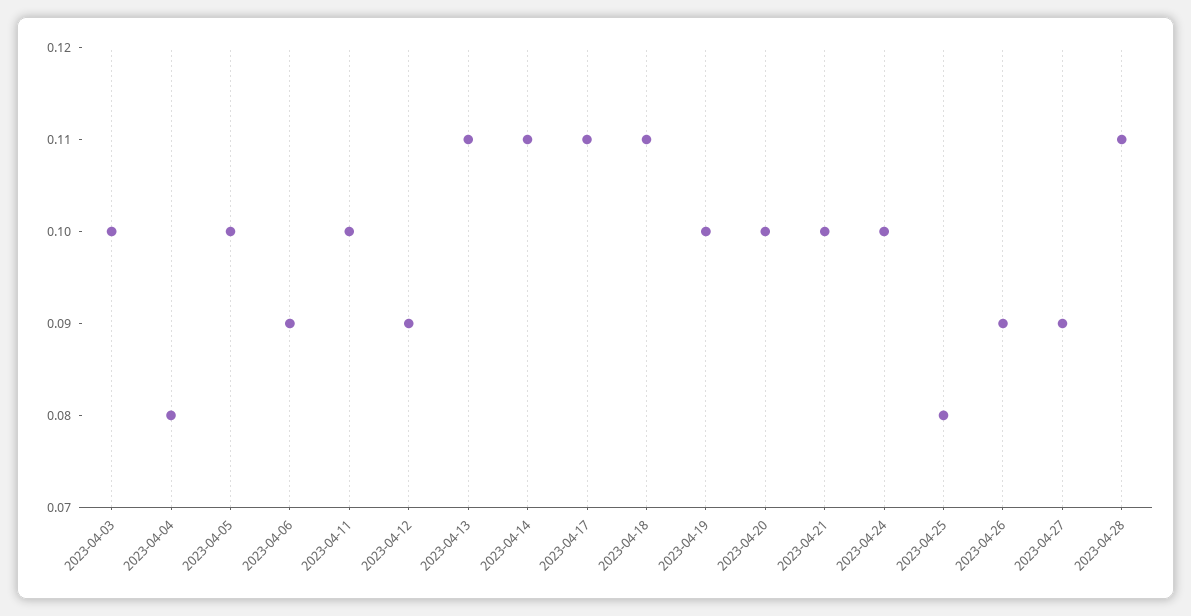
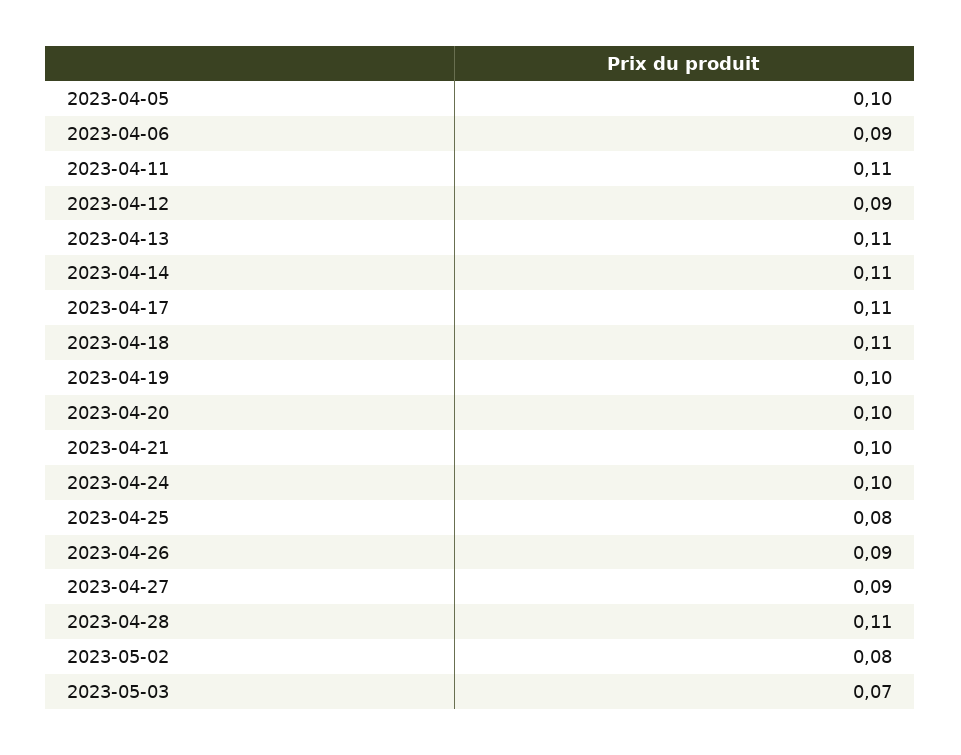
2023-04-03: 0.1 -> none
2023-04-04: 0.08 -> none
2023-04-11: 0.1 -> 0.11
2023-05-02: none -> 0.08
2023-05-03: none -> 0.07

